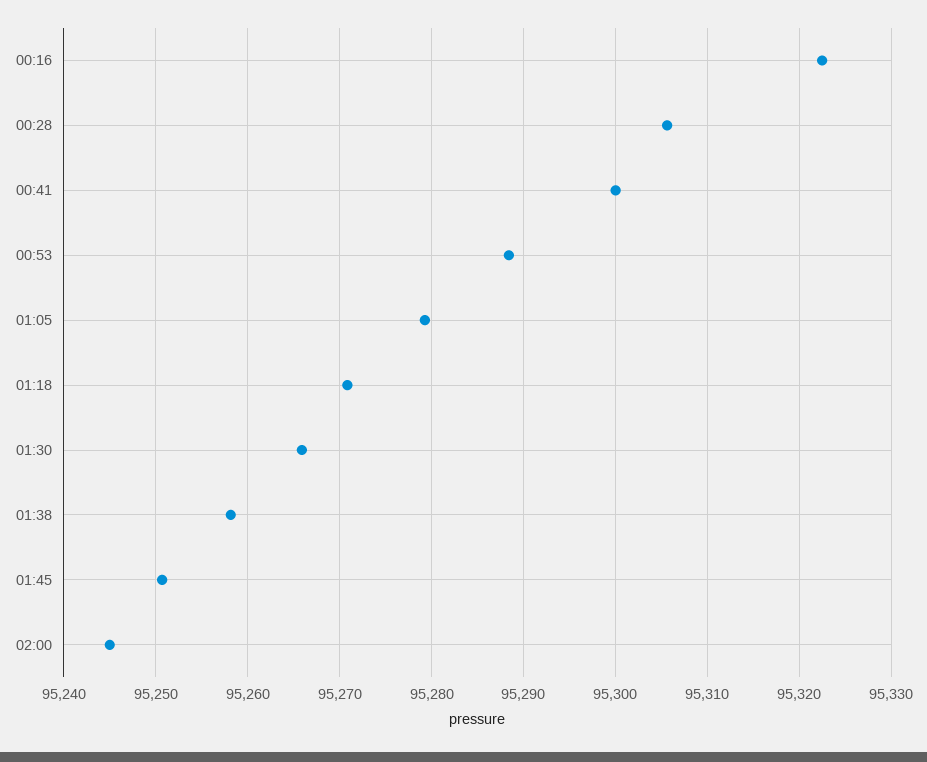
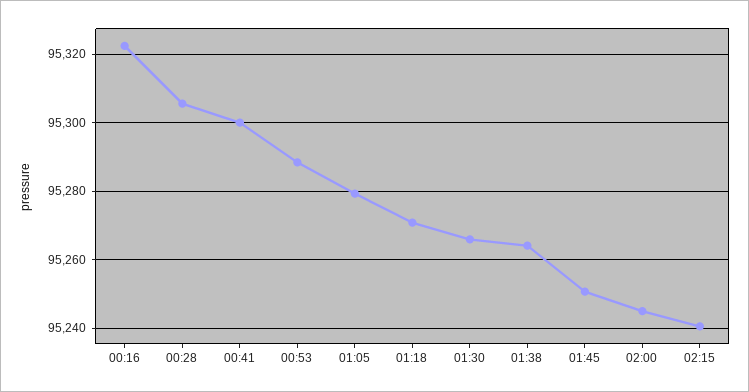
01:38: 95258 -> 95264
02:15: none -> 95240

